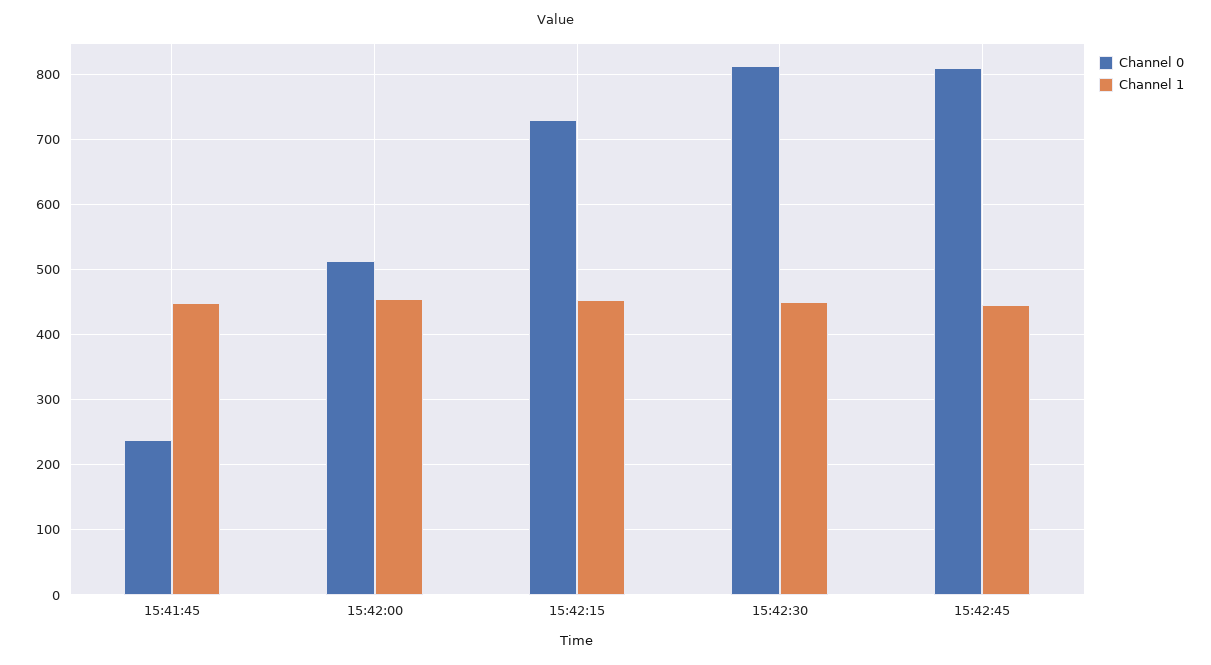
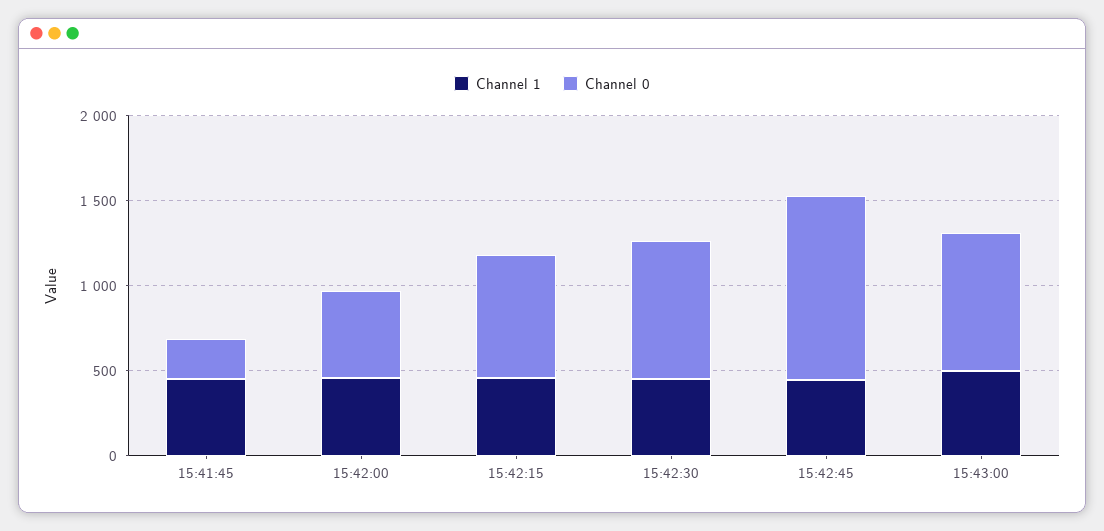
Channel 0, 15:42:45: 810 -> 1100
Channel 1, 15:43:00: none -> 500
Channel 0, 15:43:00: none -> 800

